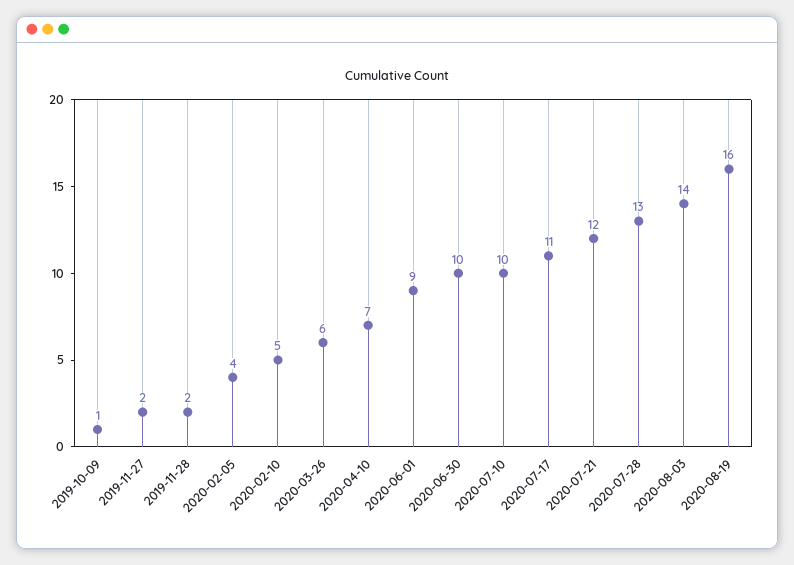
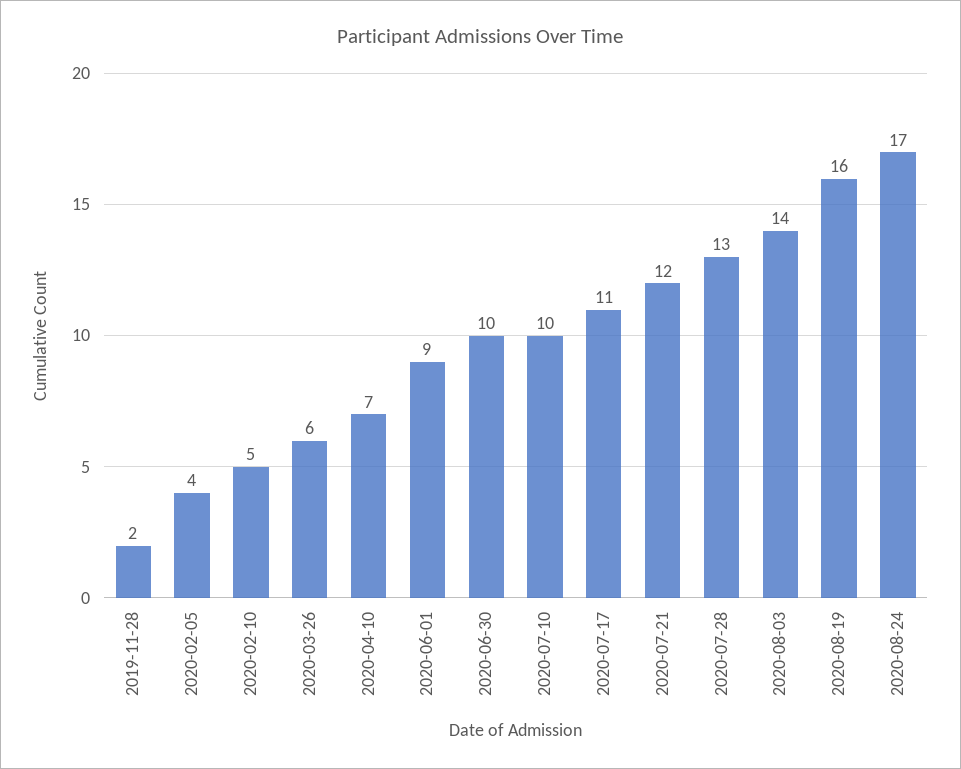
2019-10-09: 1 -> none
2019-11-27: 2 -> none
2020-08-24: none -> 17

